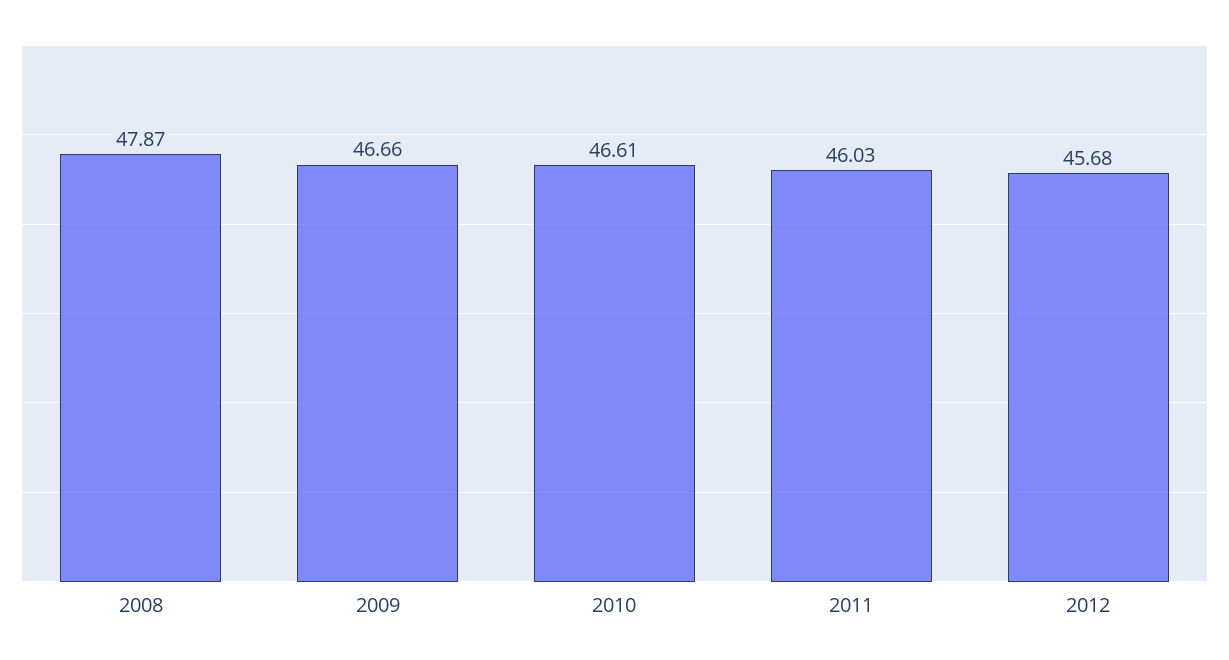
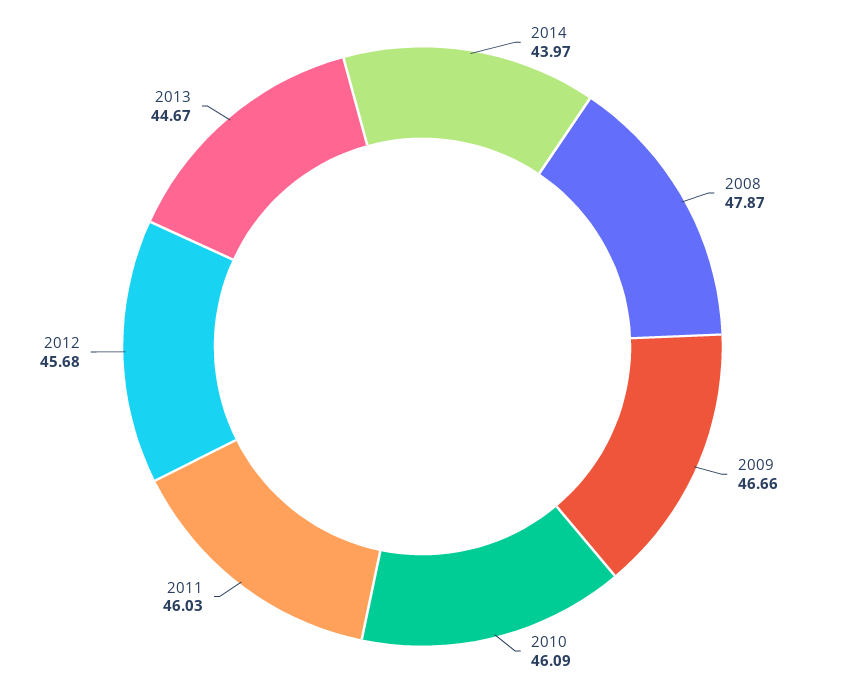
2010: 46.61 -> 46.09
2014: none -> 43.97
2013: none -> 44.67

